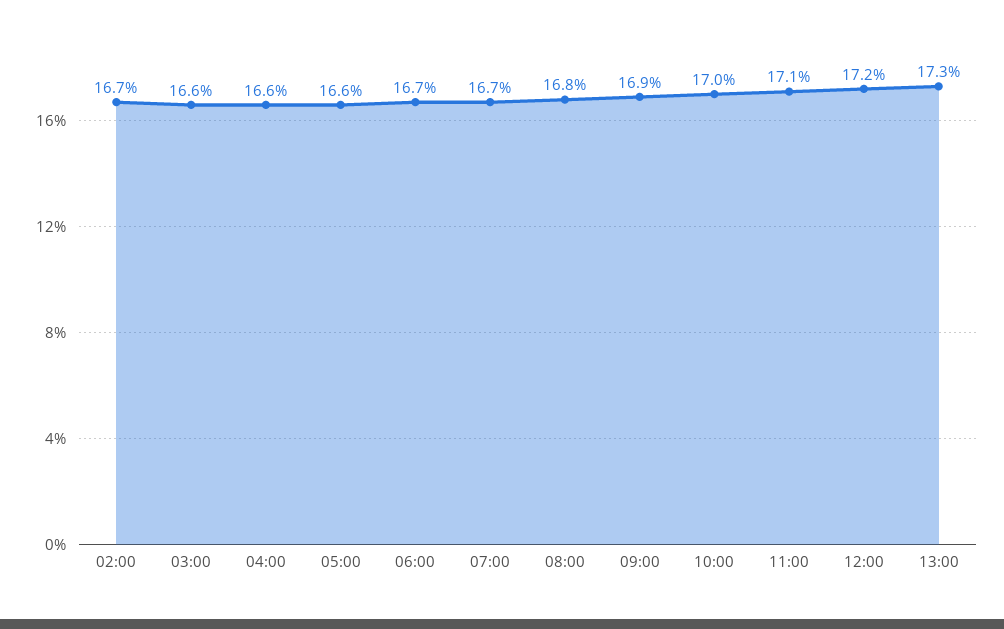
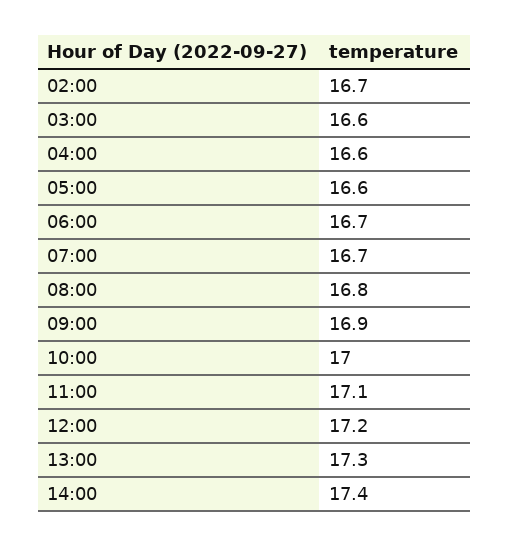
14:00: none -> 17.4

